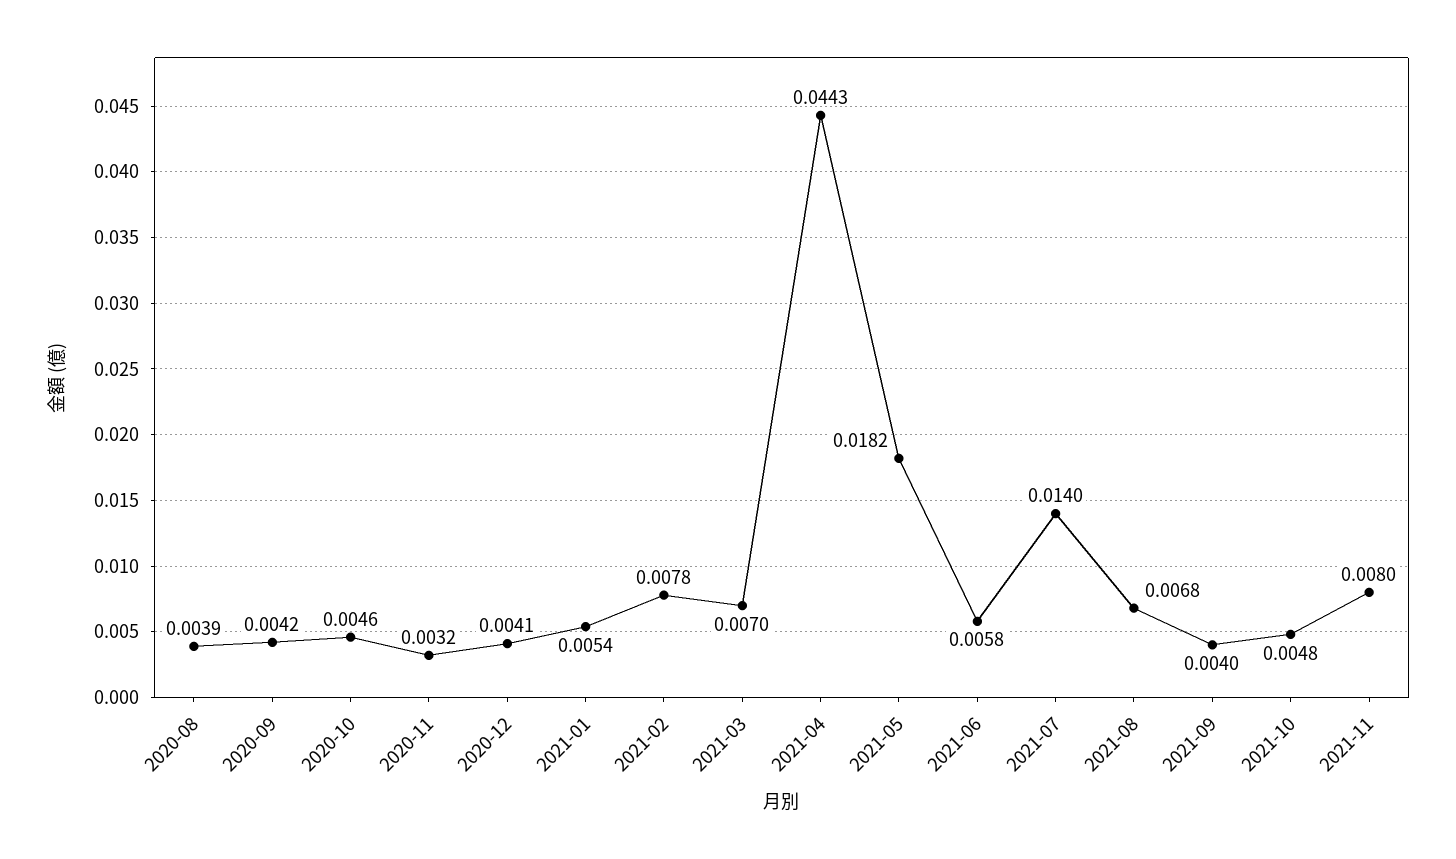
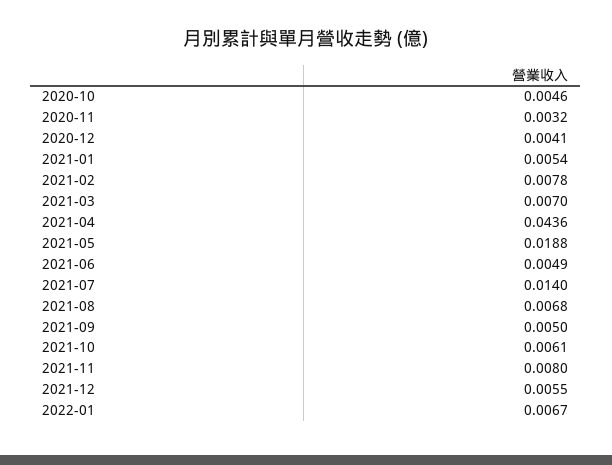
2020-08: 0.0039 -> none
2020-09: 0.0042 -> none
2021-04: 0.0443 -> 0.0436
2021-05: 0.0182 -> 0.0188
2021-06: 0.0058 -> 0.0049
2021-09: 0.004 -> 0.005
2021-10: 0.0048 -> 0.0061
2021-12: none -> 0.0055
2022-01: none -> 0.0067

